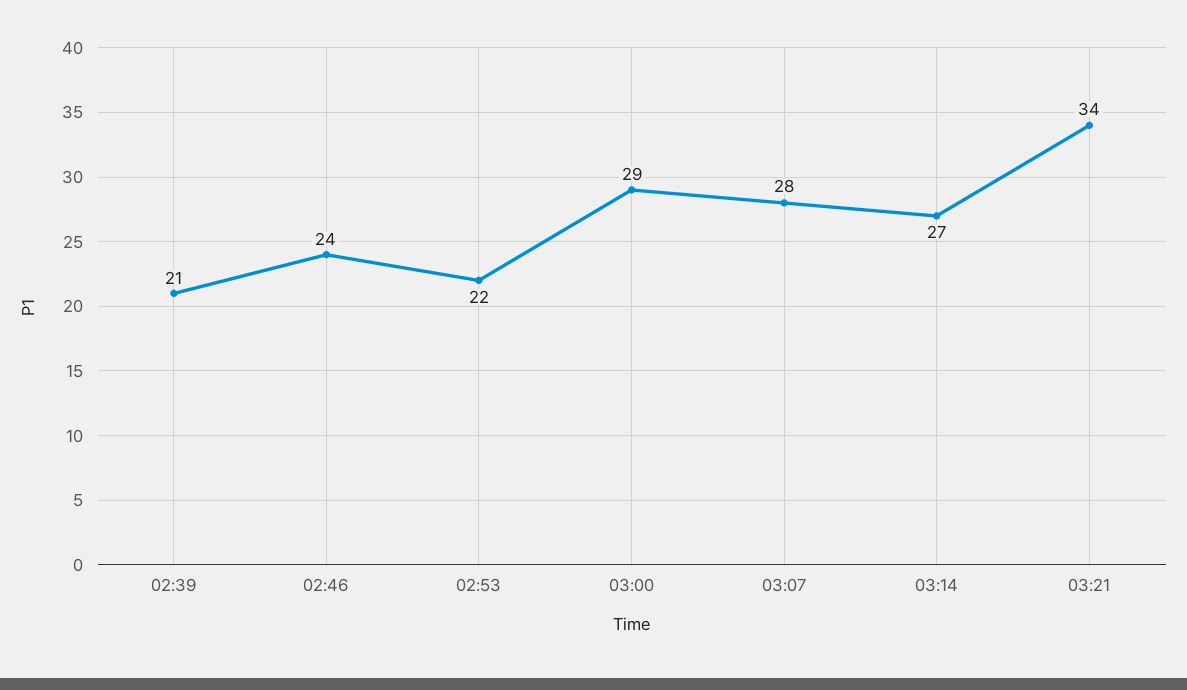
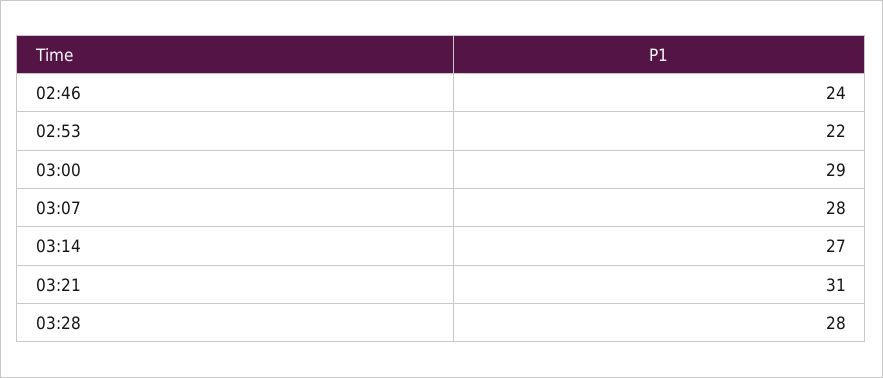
02:39: 21 -> none
03:21: 34 -> 31
03:28: none -> 28

